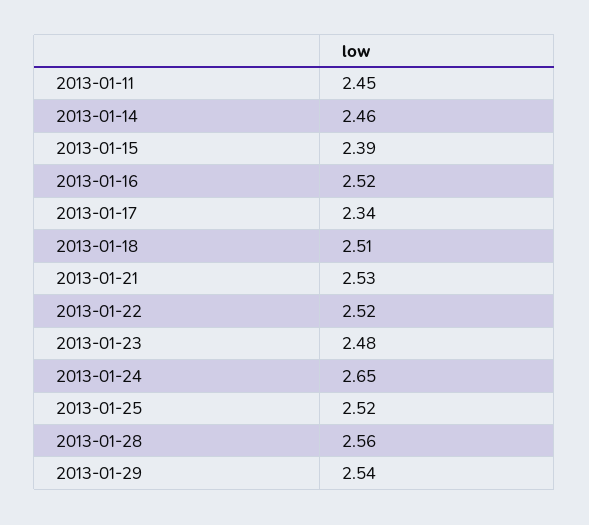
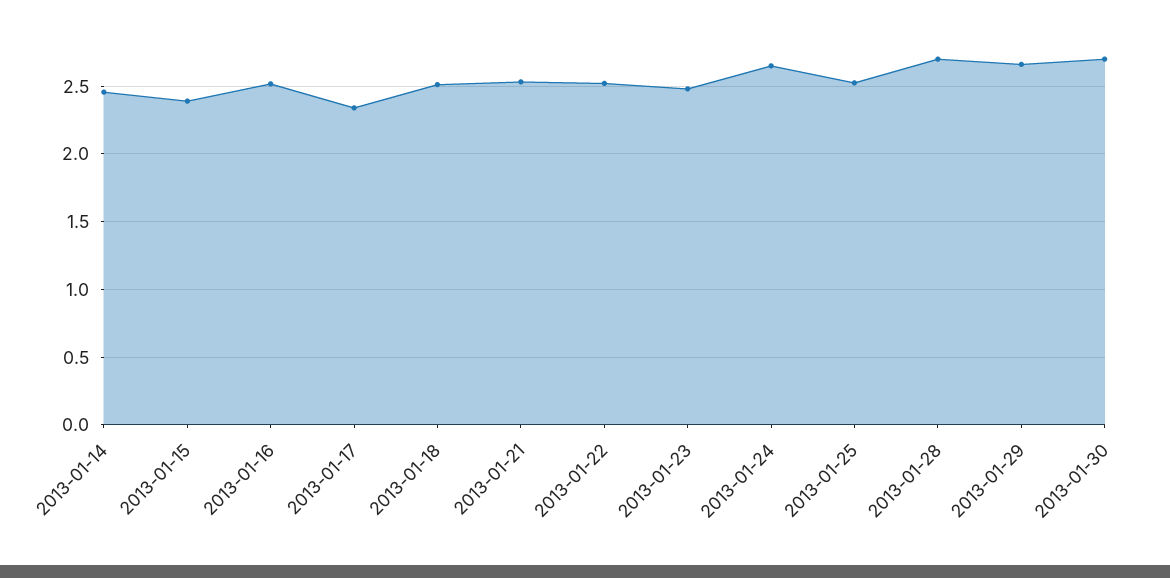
2013-01-11: 2.45 -> none
2013-01-28: 2.56 -> 2.7
2013-01-29: 2.54 -> 2.65
2013-01-30: none -> 2.7

